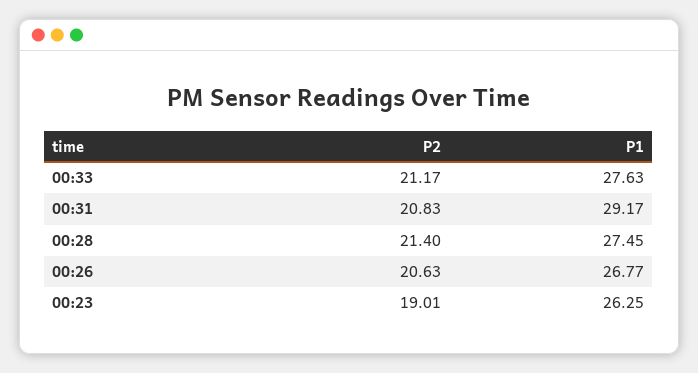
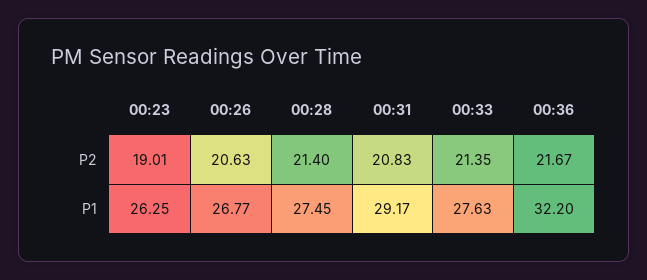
P2, 00:33: 21.17 -> 21.35
P2, 00:36: none -> 21.67
P1, 00:36: none -> 32.2

